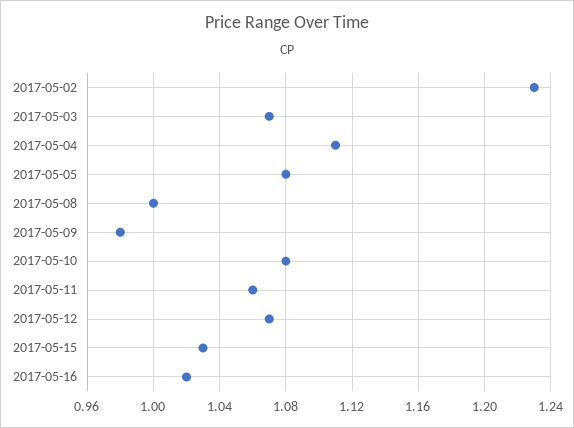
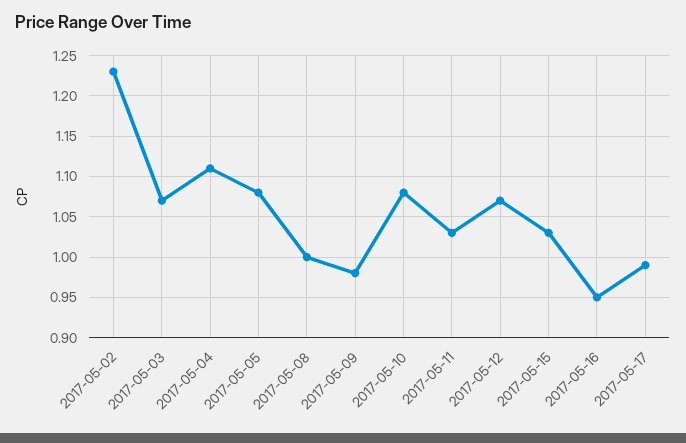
2017-05-11: 1.06 -> 1.03
2017-05-16: 1.02 -> 0.95
2017-05-17: none -> 0.99

